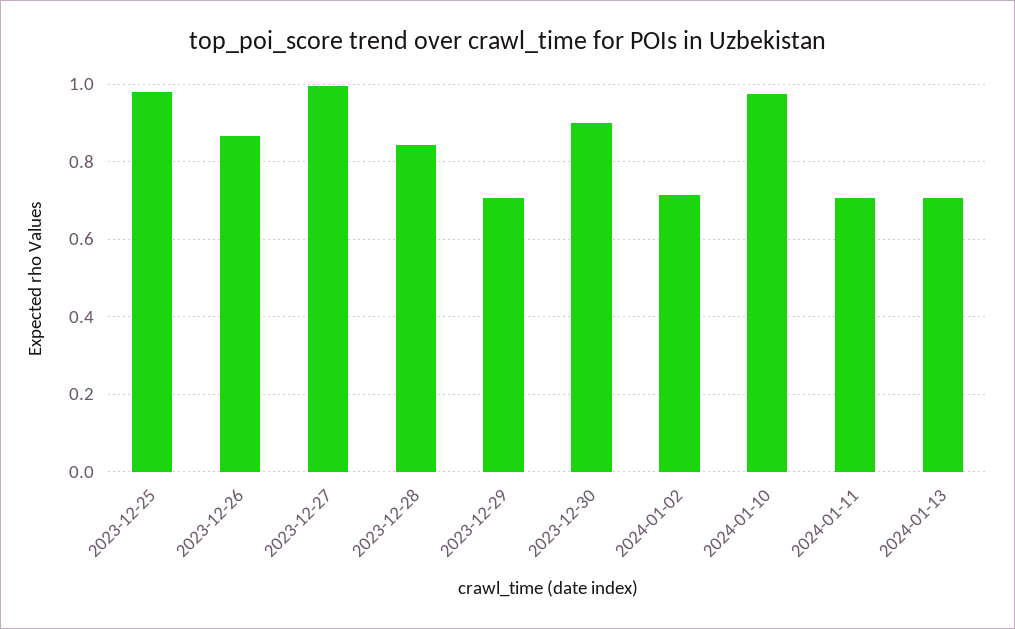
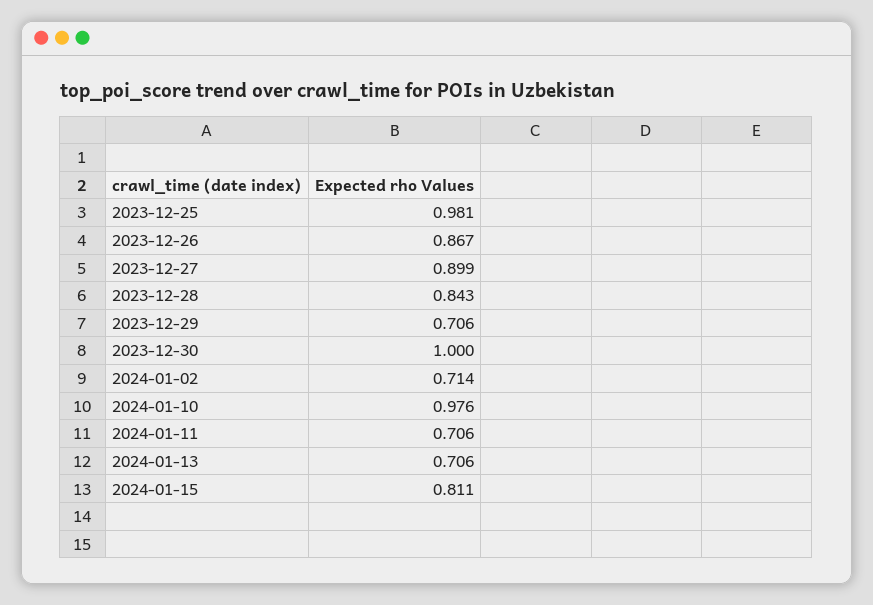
2023-12-27: 1 -> 0.899
2023-12-30: 0.9 -> 1
2024-01-15: none -> 0.811

